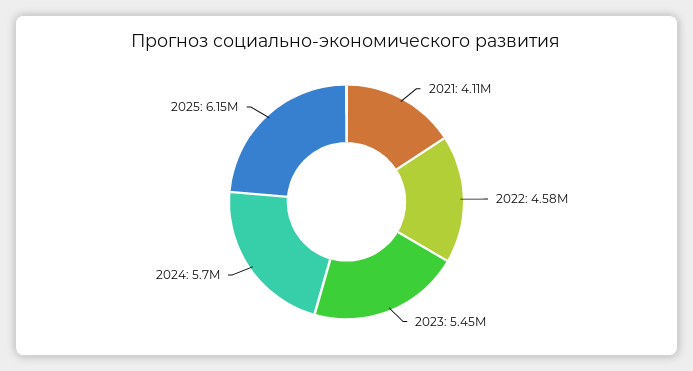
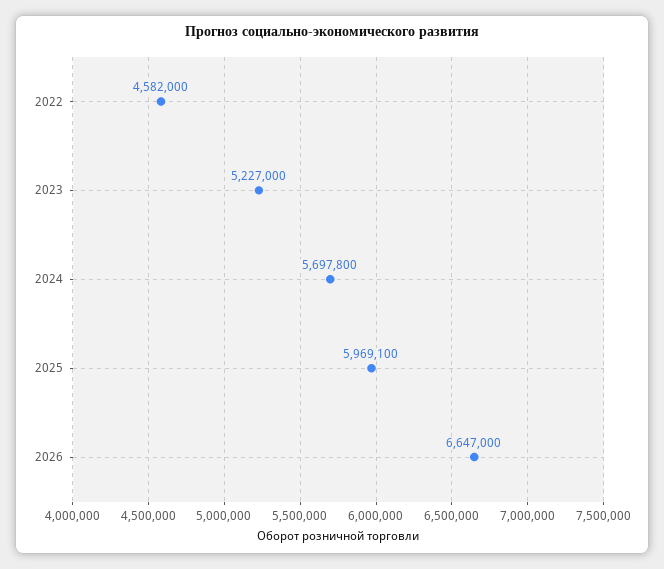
2021: 4110000 -> none
2023: 5450000 -> 5227000
2025: 6150000 -> 5969100
2026: none -> 6647000

